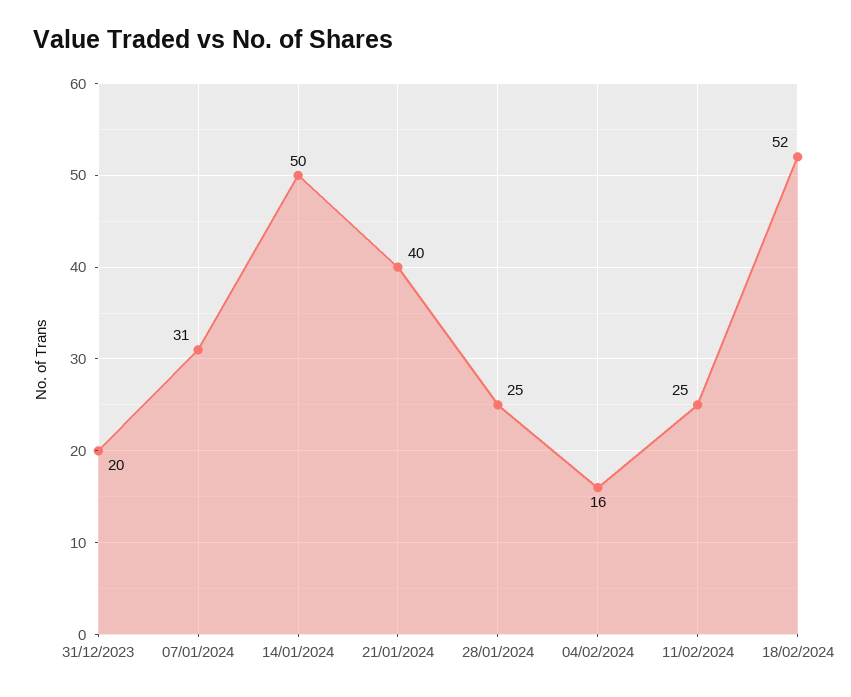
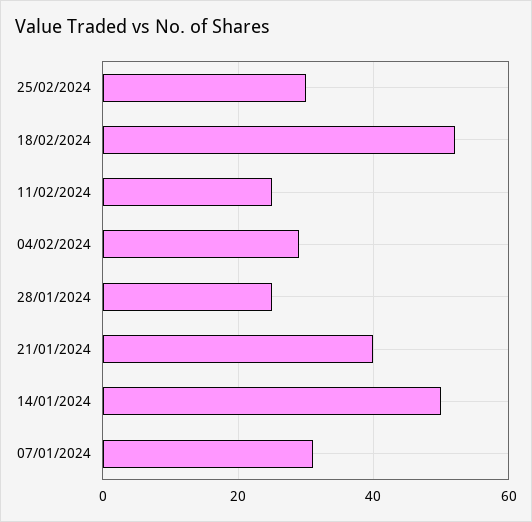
31/12/2023: 20 -> none
04/02/2024: 16 -> 30
25/02/2024: none -> 30

